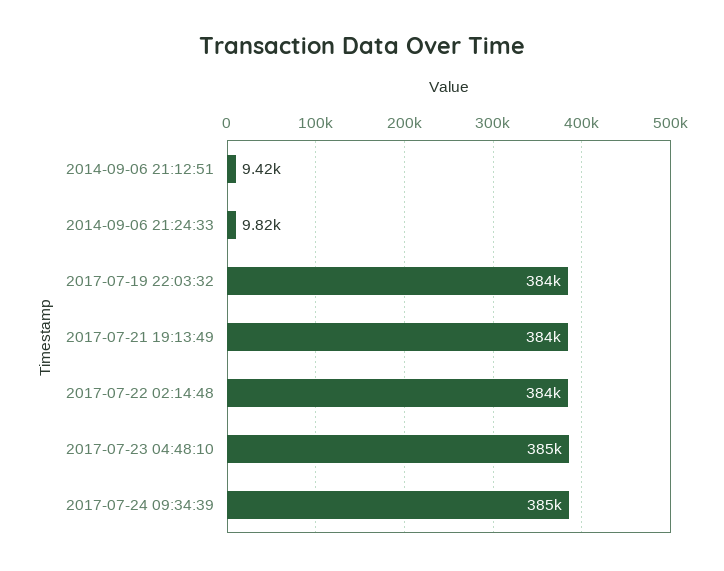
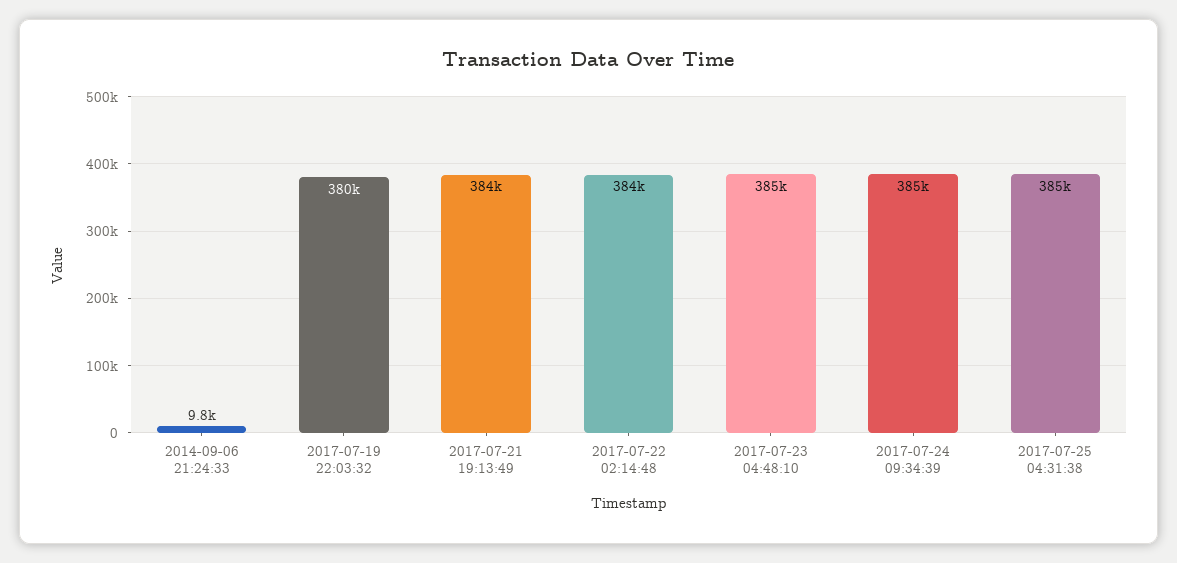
2014-09-06 21:12:51: 9420 -> none
2017-07-19 22:03:32: 384000 -> 380000
2017-07-25 04:31:38: none -> 385000

